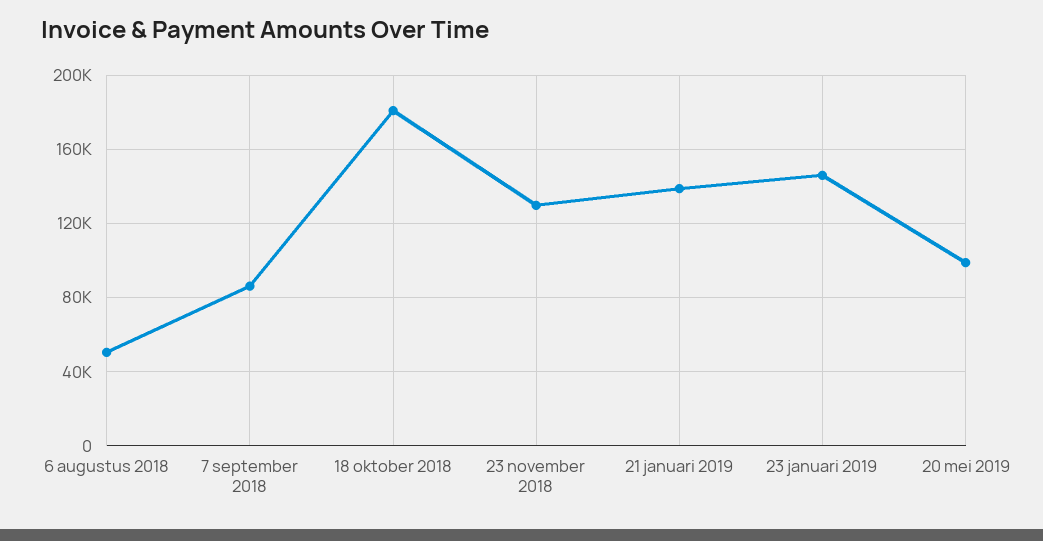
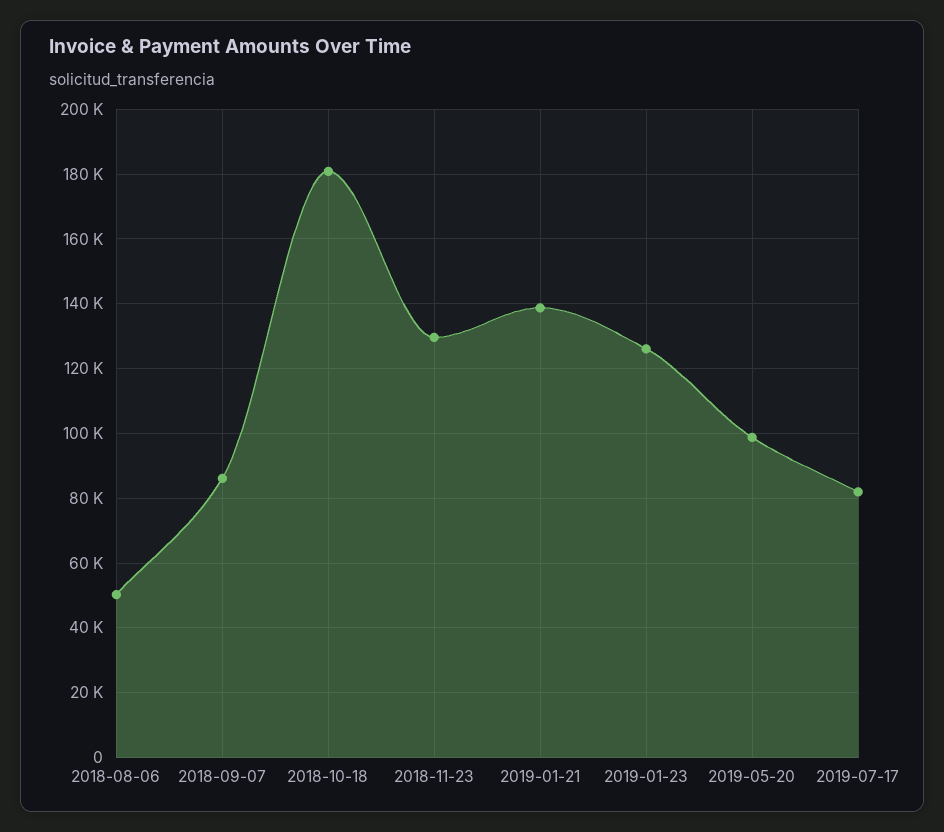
23 januari 2019: 145000 -> 126000
2019-07-17: none -> 82000

